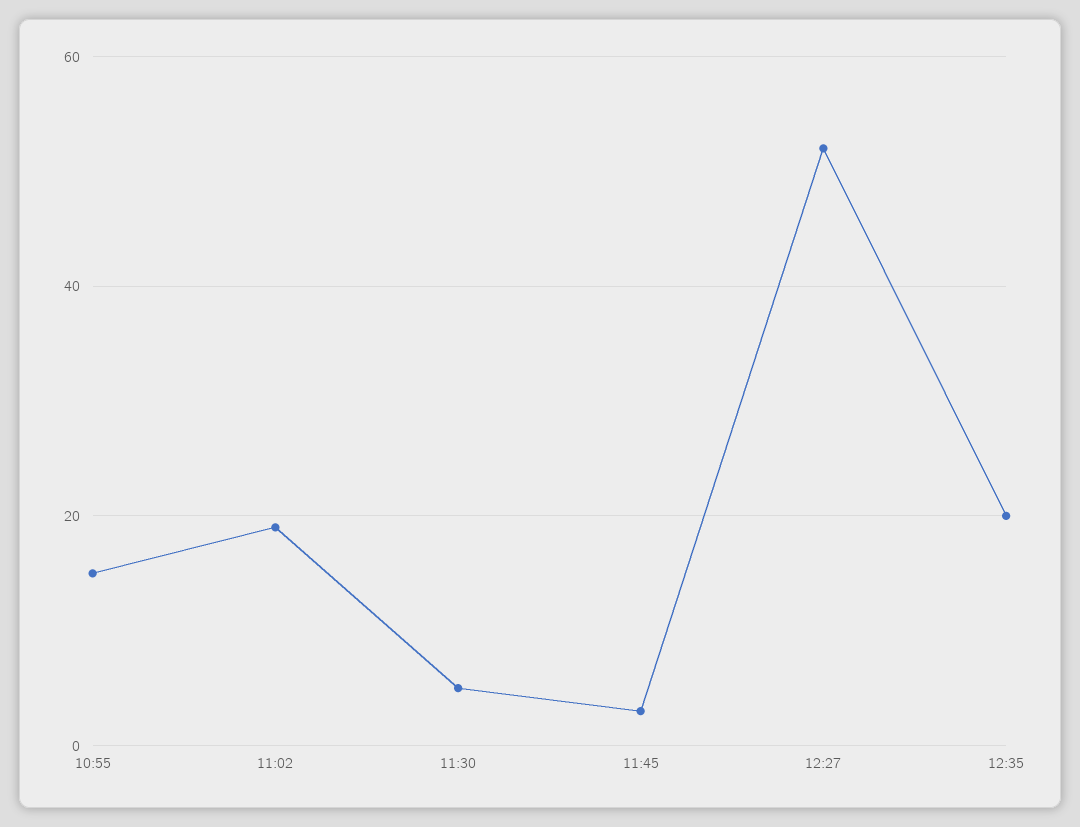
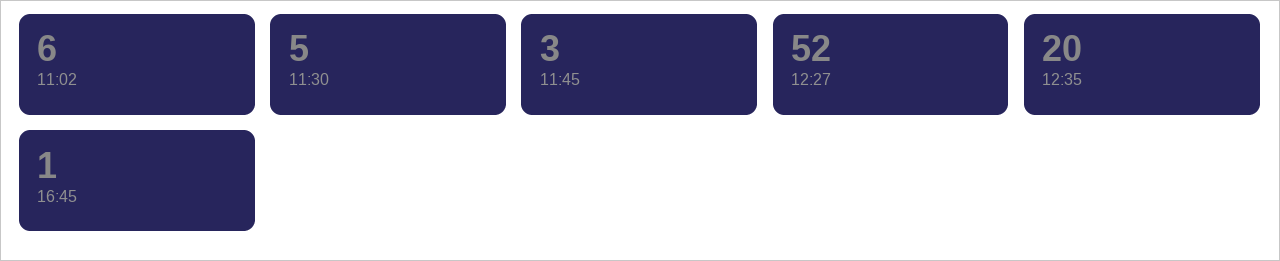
10:55: 15 -> none
11:02: 20 -> 6
16:45: none -> 1

